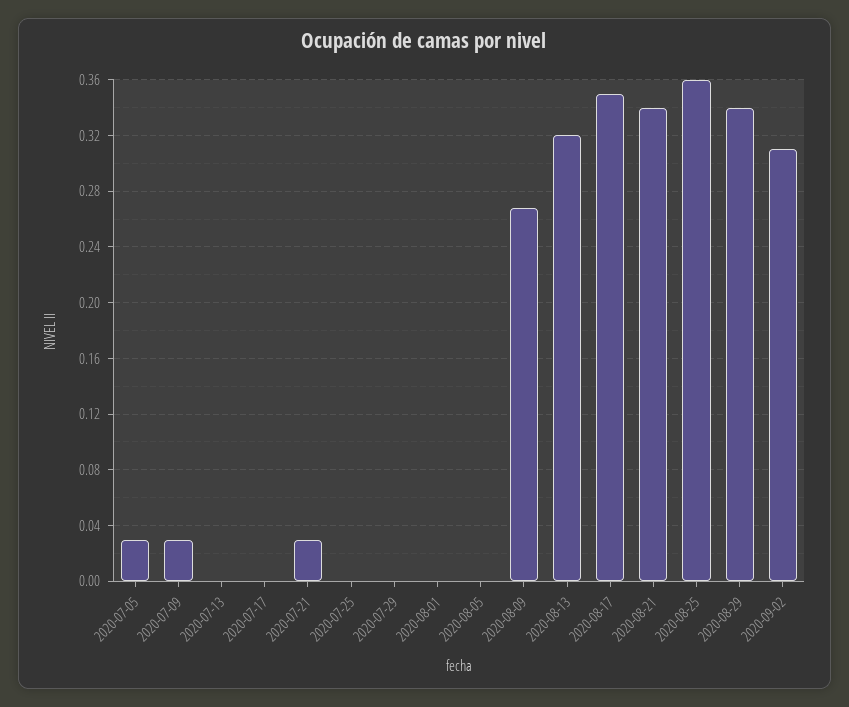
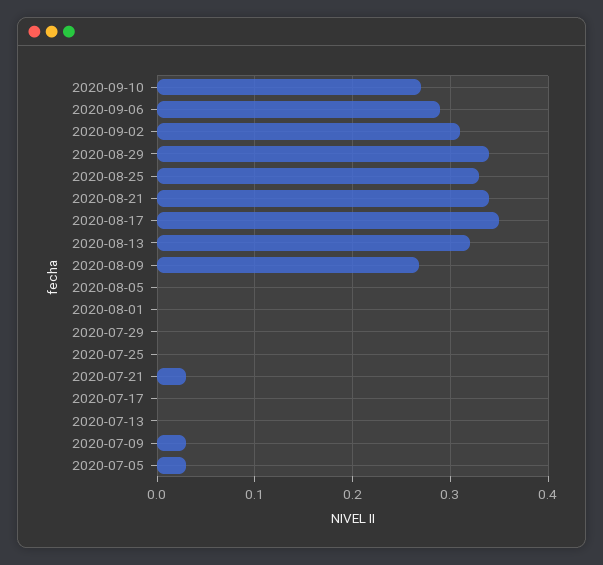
2020-08-25: 0.36 -> 0.33
2020-09-10: none -> 0.27
2020-09-06: none -> 0.29

